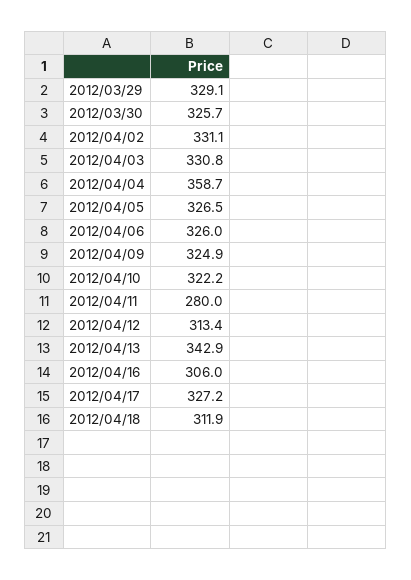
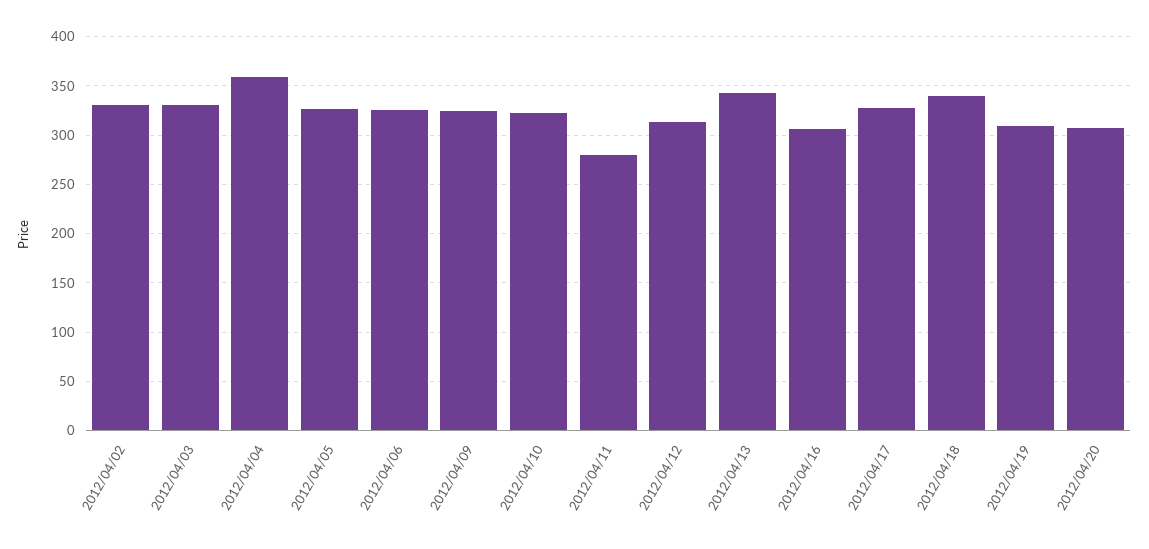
2012/03/29: 329.1 -> none
2012/03/30: 325.7 -> none
2012/04/18: 311.9 -> 340
2012/04/19: none -> 310
2012/04/20: none -> 310

